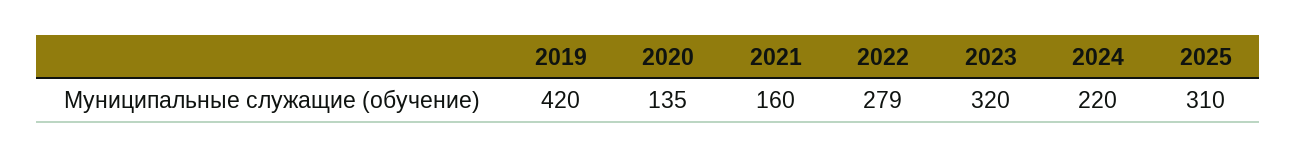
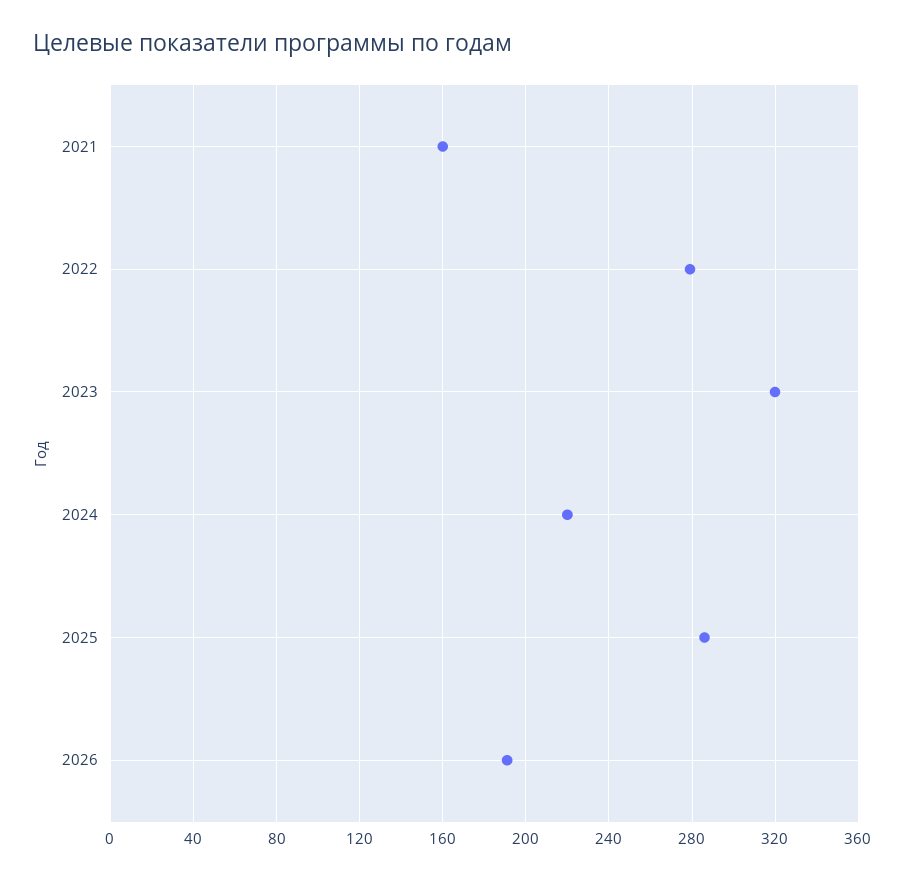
2019: 420 -> none
2020: 135 -> none
2025: 310 -> 285
2026: none -> 190

